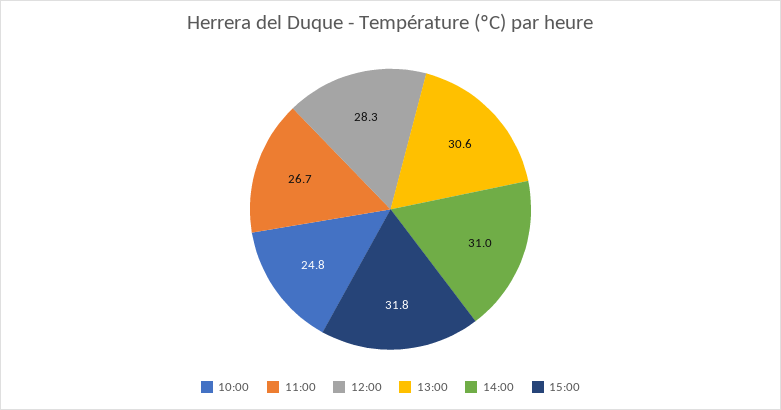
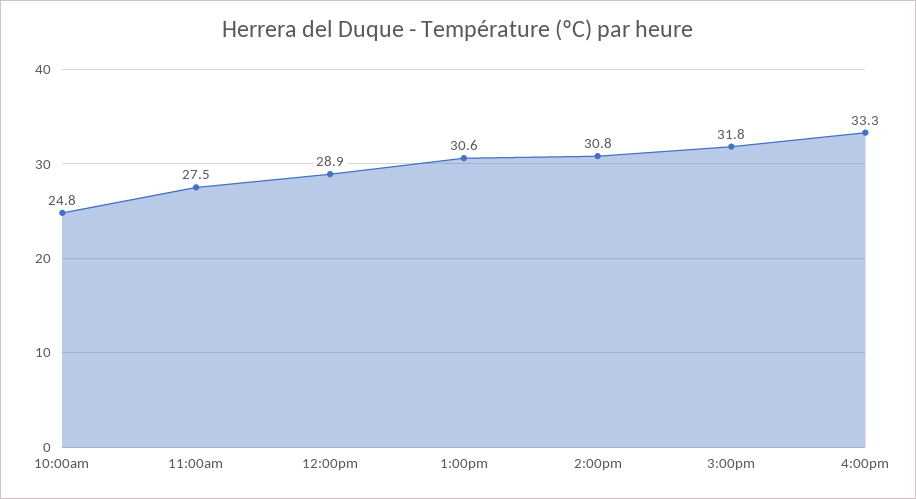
11:00: 26.7 -> 27.5
12:00: 28.3 -> 28.9
14:00: 31 -> 30.8
4:00pm: none -> 33.3

